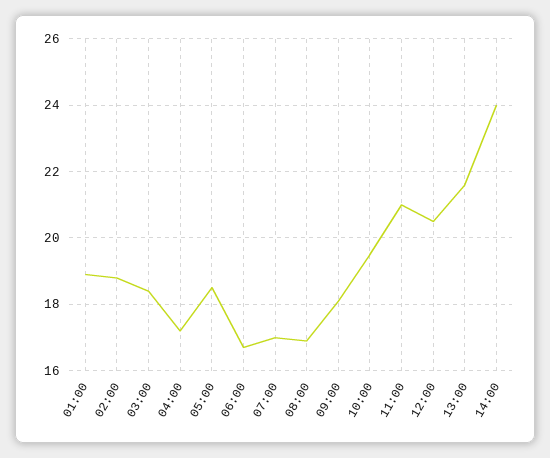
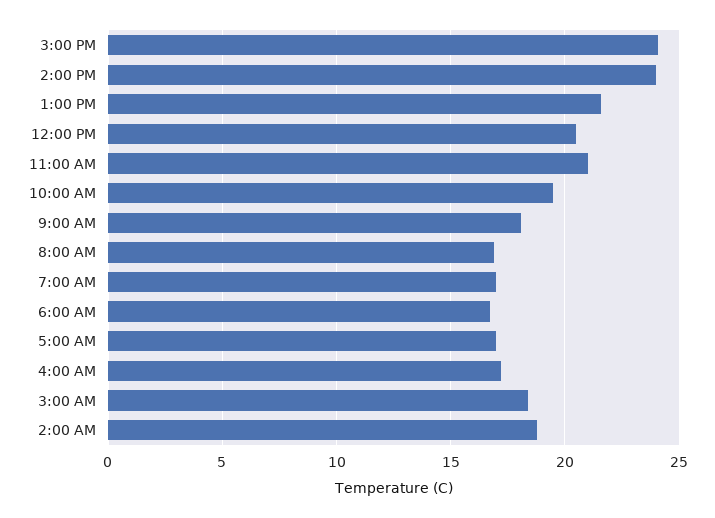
01:00: 19 -> none
05:00: 18.5 -> 17
3:00 PM: none -> 24

